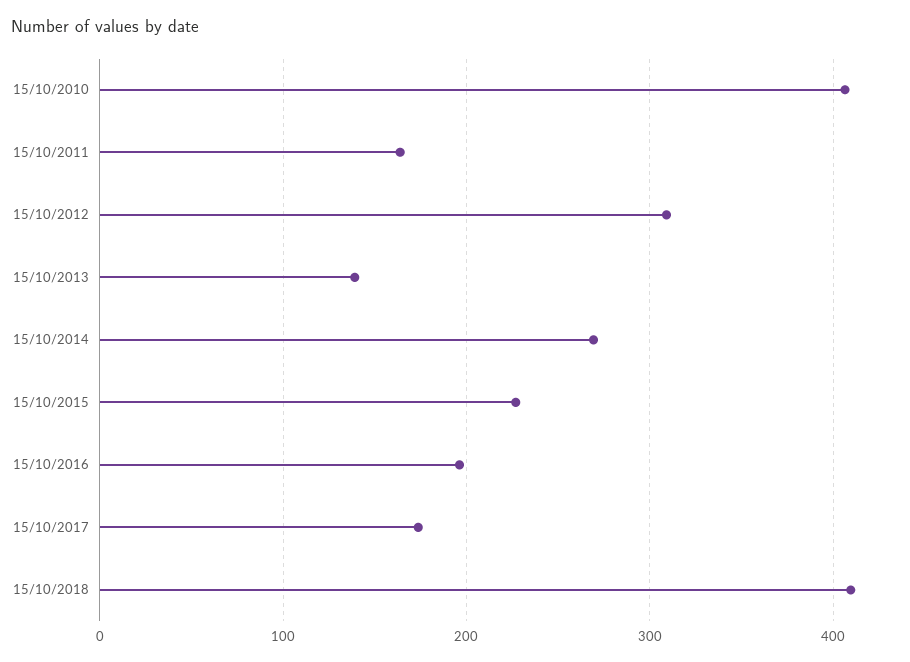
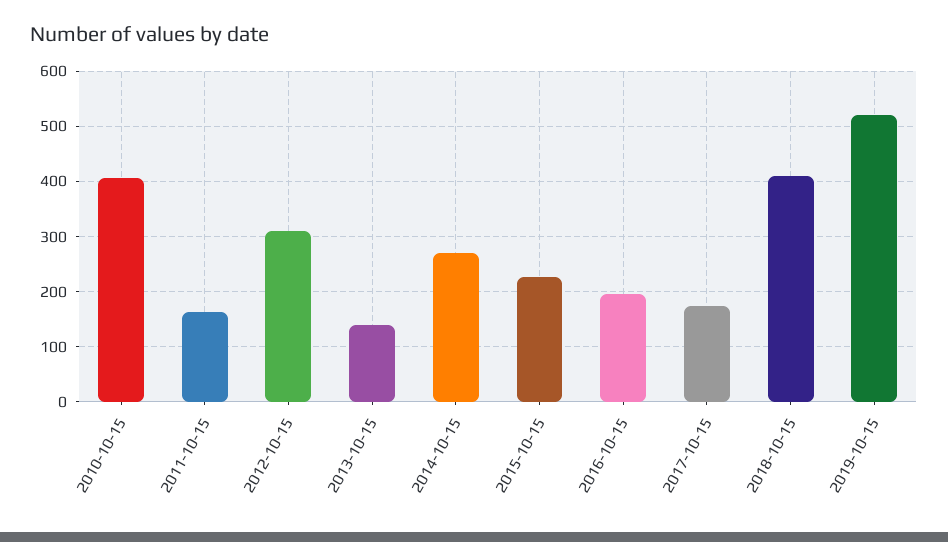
2019-10-15: none -> 520

